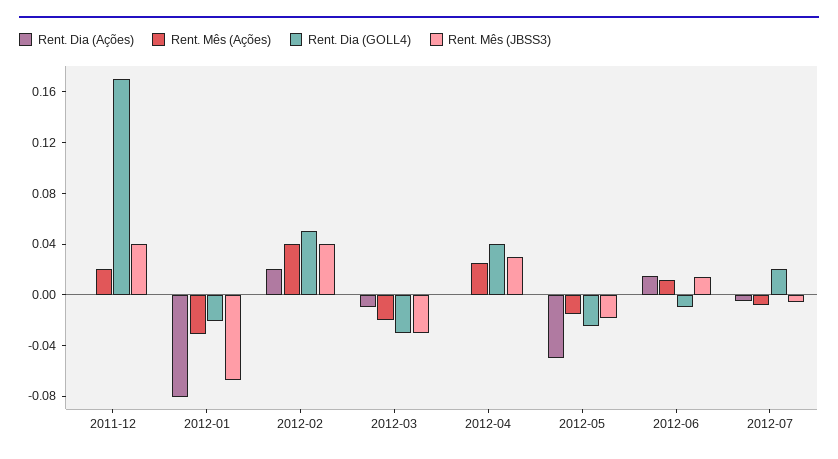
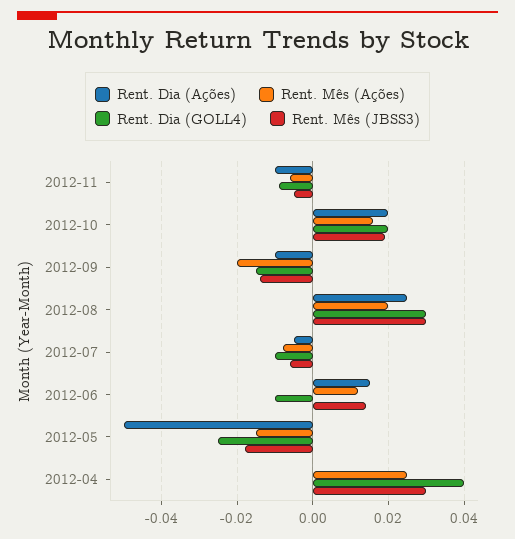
Rent. Dia (Ações), 2011-12: 0 -> none
Rent. Mês (Ações), 2011-12: 0.02 -> none
Rent. Dia (GOLL4), 2011-12: 0.17 -> none
Rent. Mês (JBSS3), 2011-12: 0.04 -> none
Rent. Dia (Ações), 2012-01: -0.08 -> none
Rent. Mês (Ações), 2012-01: -0.03 -> none
Rent. Dia (GOLL4), 2012-01: -0.02 -> none
Rent. Mês (JBSS3), 2012-01: -0.07 -> none
Rent. Dia (Ações), 2012-02: 0.02 -> none
Rent. Mês (Ações), 2012-02: 0.04 -> none
Rent. Dia (GOLL4), 2012-02: 0.05 -> none
Rent. Mês (JBSS3), 2012-02: 0.04 -> none
Rent. Dia (Ações), 2012-03: -0.01 -> none
Rent. Mês (Ações), 2012-03: -0.02 -> none
Rent. Dia (GOLL4), 2012-03: -0.03 -> none
Rent. Mês (JBSS3), 2012-03: -0.03 -> none
Rent. Dia (GOLL4), 2012-07: 0.02 -> -0.01
Rent. Dia (Ações), 2012-11: none -> -0.01
Rent. Mês (Ações), 2012-11: none -> -0.005
Rent. Dia (GOLL4), 2012-11: none -> -0.01
Rent. Mês (JBSS3), 2012-11: none -> -0.005
Rent. Dia (Ações), 2012-10: none -> 0.02
Rent. Mês (Ações), 2012-10: none -> 0.015
Rent. Dia (GOLL4), 2012-10: none -> 0.02
Rent. Mês (JBSS3), 2012-10: none -> 0.02
Rent. Dia (Ações), 2012-09: none -> -0.01
Rent. Mês (Ações), 2012-09: none -> -0.02
Rent. Dia (GOLL4), 2012-09: none -> -0.015
Rent. Mês (JBSS3), 2012-09: none -> -0.015
Rent. Dia (Ações), 2012-08: none -> 0.025
Rent. Mês (Ações), 2012-08: none -> 0.02
Rent. Dia (GOLL4), 2012-08: none -> 0.03
Rent. Mês (JBSS3), 2012-08: none -> 0.03

